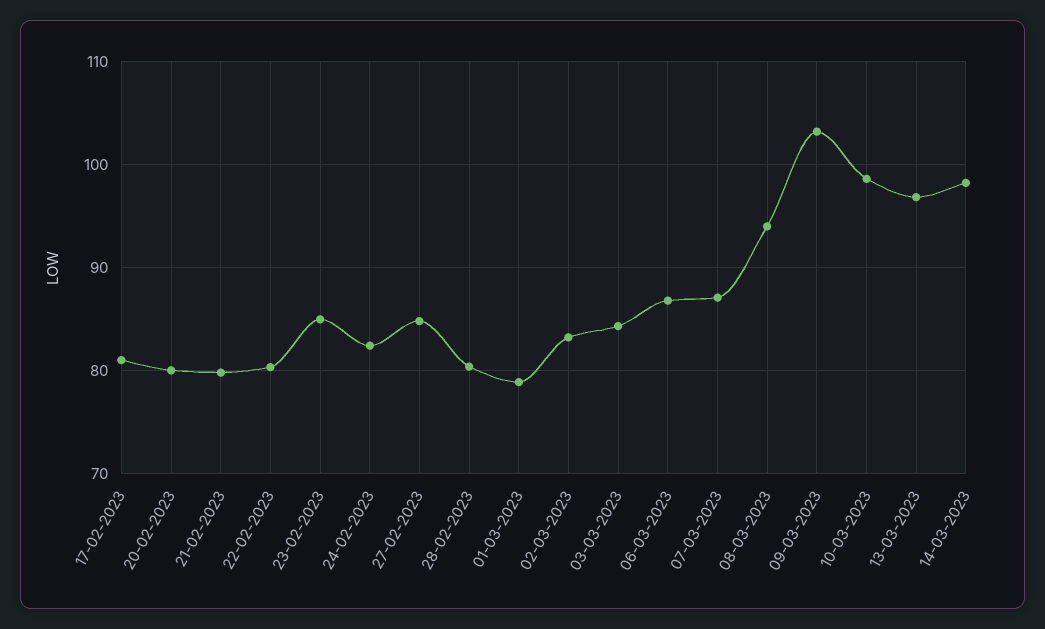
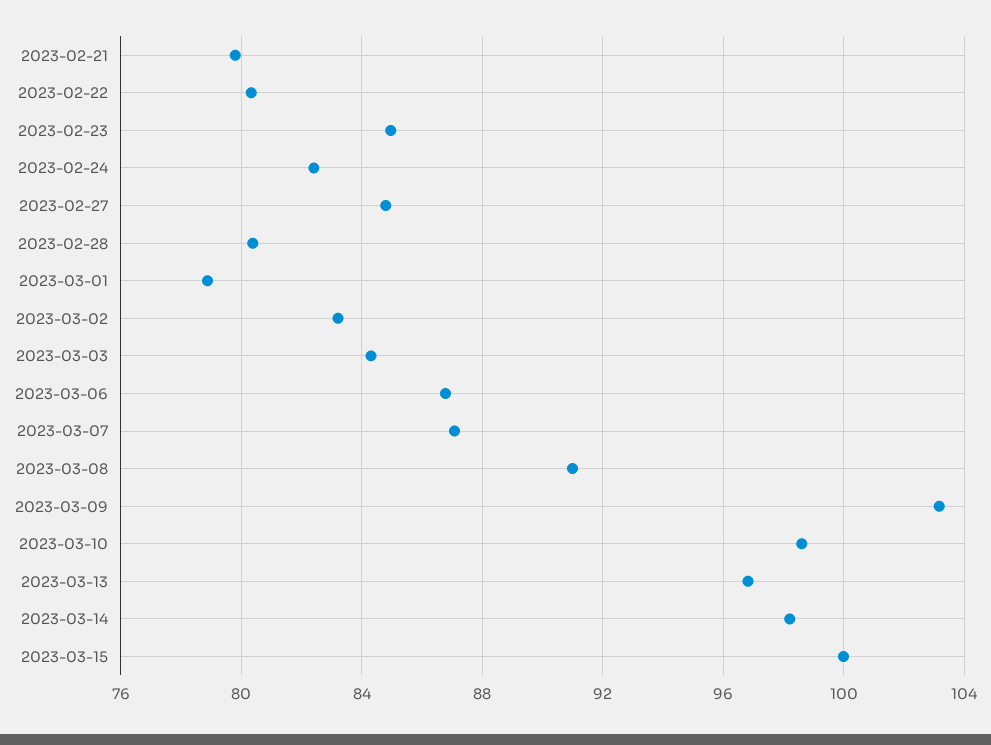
17-02-2023: 81 -> none
20-02-2023: 80 -> none
08-03-2023: 94 -> 91
2023-03-15: none -> 100

